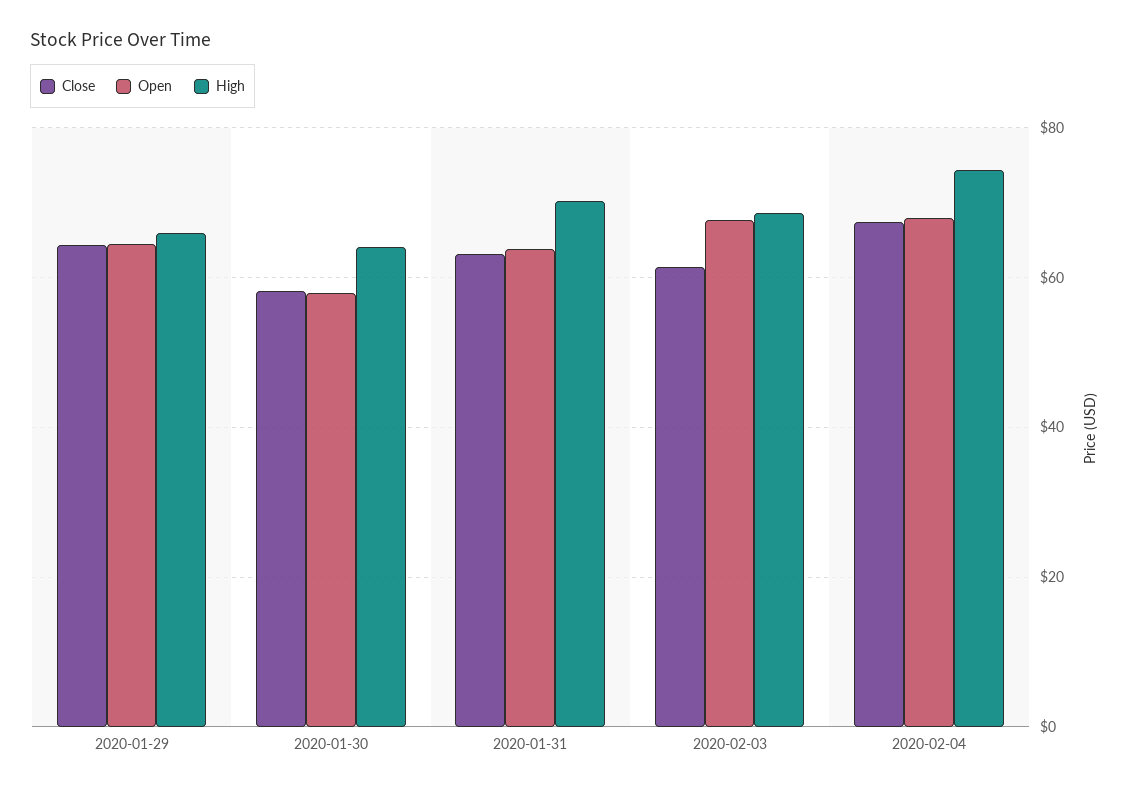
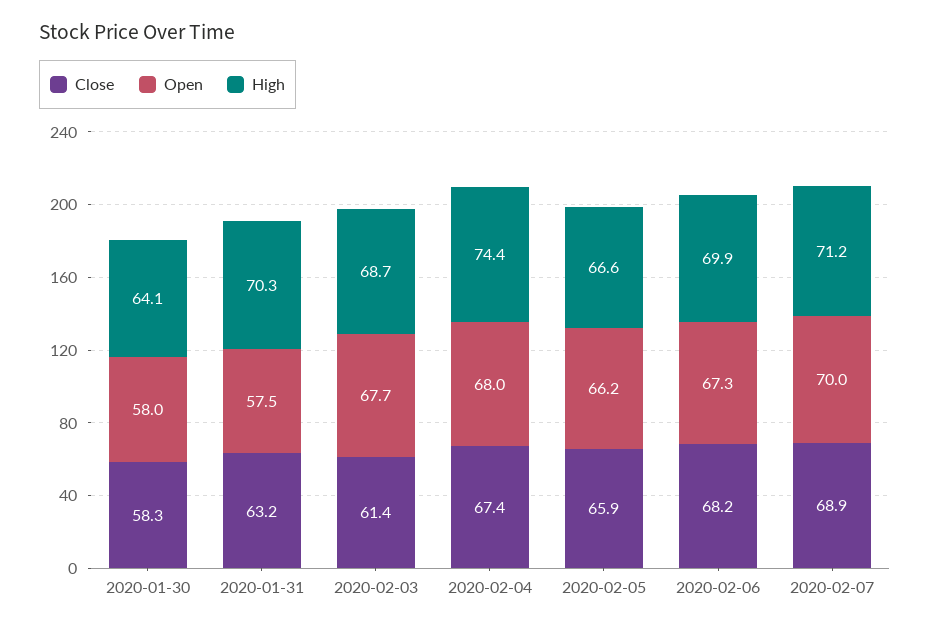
Close, 2020-01-29: 64 -> none
Open, 2020-01-29: 64 -> none
High, 2020-01-29: 66 -> none
Open, 2020-01-31: 64 -> 57.5
Close, 2020-02-05: none -> 65.9
Open, 2020-02-05: none -> 66.2
High, 2020-02-05: none -> 66.6
Close, 2020-02-06: none -> 68.2
Open, 2020-02-06: none -> 67.3
High, 2020-02-06: none -> 69.9
Close, 2020-02-07: none -> 68.9
Open, 2020-02-07: none -> 70
High, 2020-02-07: none -> 71.2

